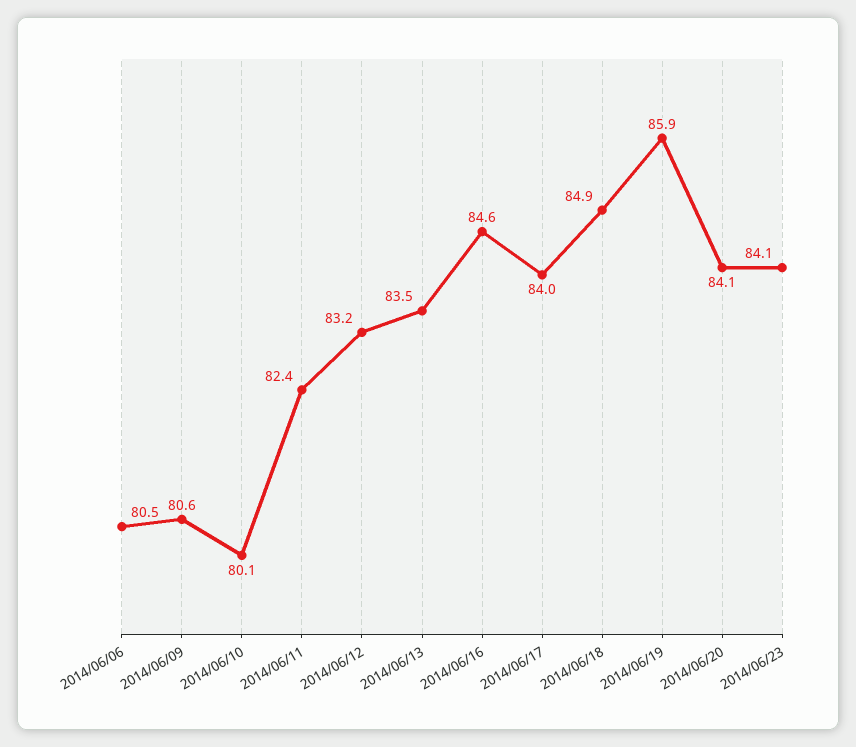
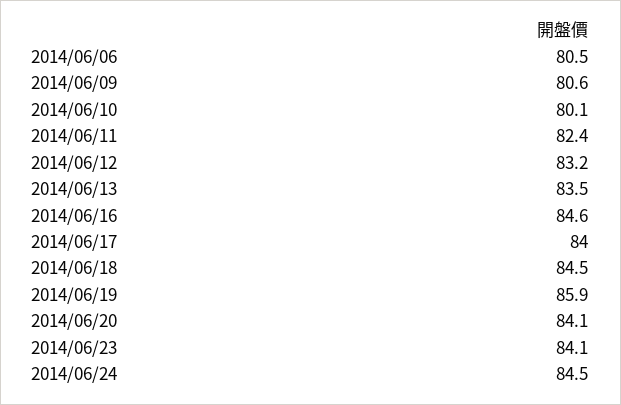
2014/06/18: 84.9 -> 84.5
2014/06/24: none -> 84.5

